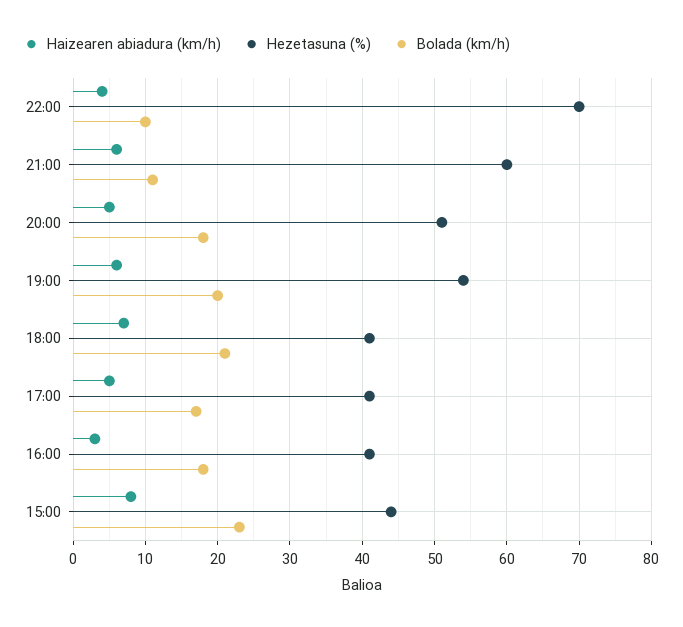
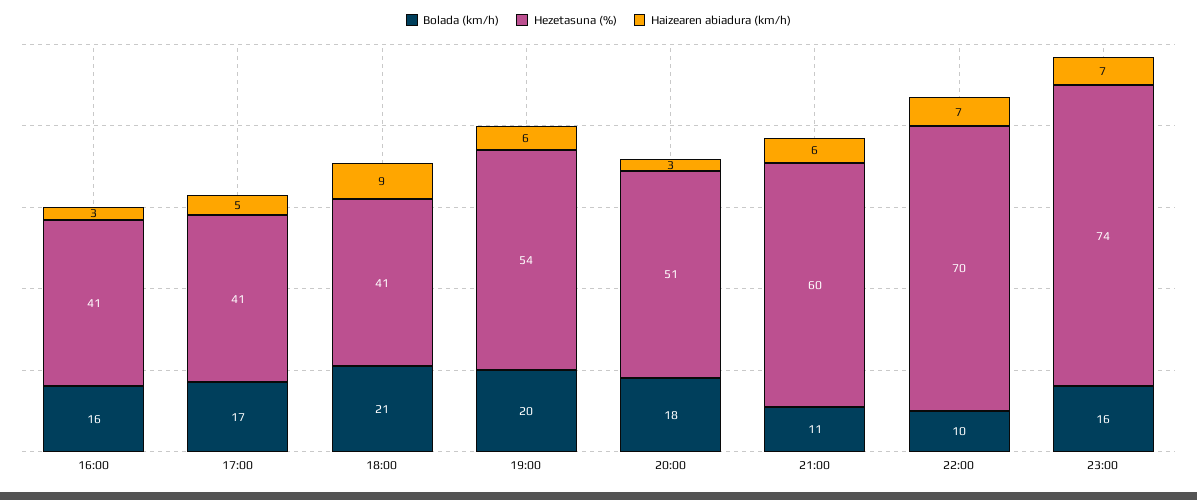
Haizearen abiadura (km/h), 22:00: 4 -> 7
Haizearen abiadura (km/h), 20:00: 5 -> 3
Haizearen abiadura (km/h), 18:00: 7 -> 9
Bolada (km/h), 16:00: 18 -> 16
Haizearen abiadura (km/h), 15:00: 8 -> none
Hezetasuna (%), 15:00: 44 -> none
Bolada (km/h), 15:00: 23 -> none
Bolada (km/h), 23:00: none -> 16
Hezetasuna (%), 23:00: none -> 74
Haizearen abiadura (km/h), 23:00: none -> 7

